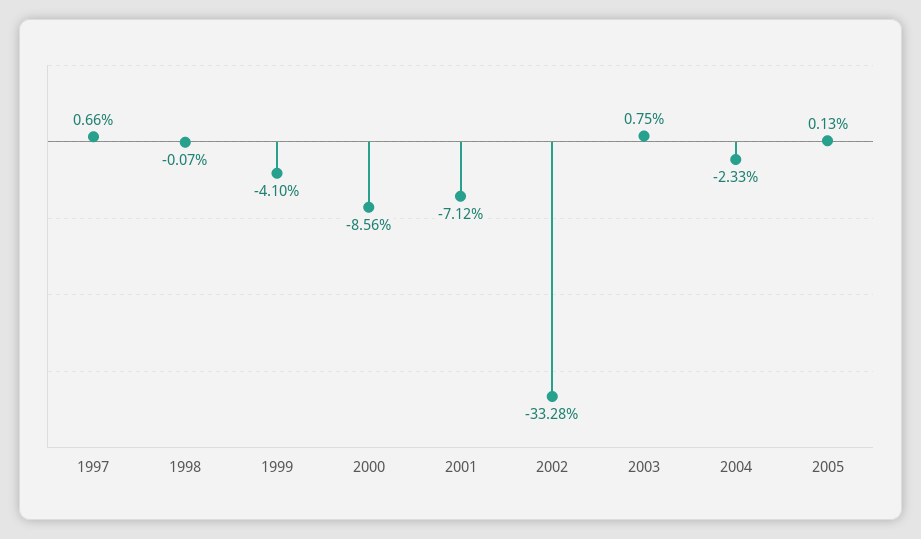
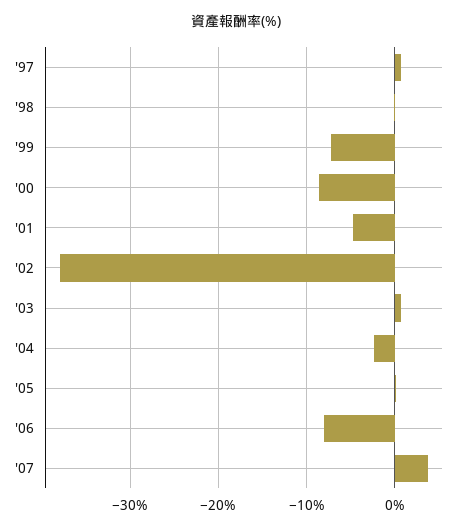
1999: -4.1 -> -7
2001: -7.12 -> -5
2002: -33.28 -> -38
'06: none -> -8
'07: none -> 4

